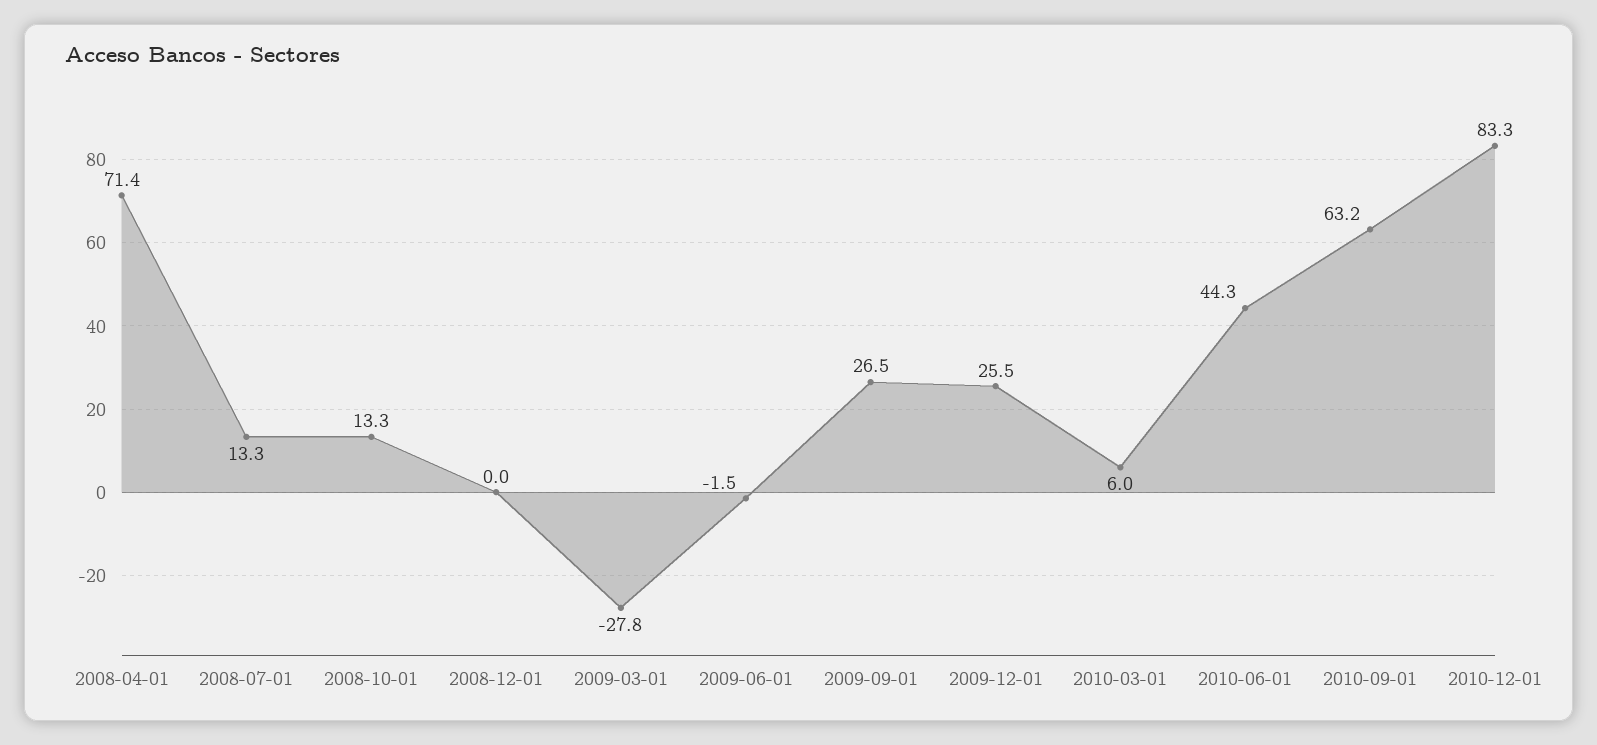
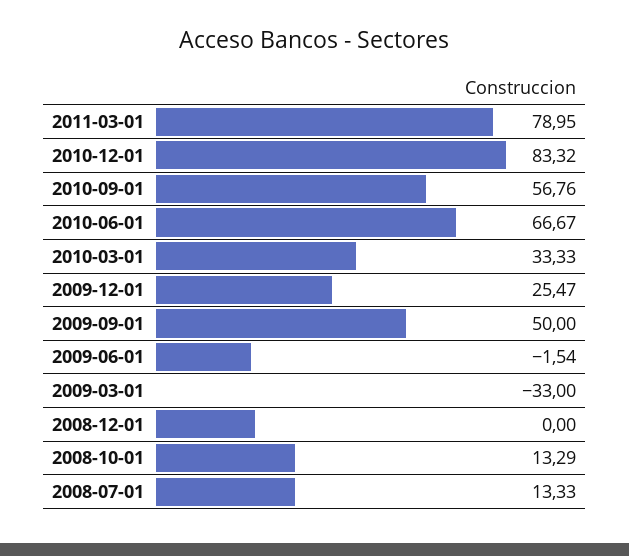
2008-04-01: 71.4 -> none
2009-03-01: -27.8 -> -33
2009-09-01: 26.5 -> 50
2010-03-01: 6 -> 33.33
2010-06-01: 44.3 -> 66.67
2010-09-01: 63.2 -> 56.76
2011-03-01: none -> 78.95

